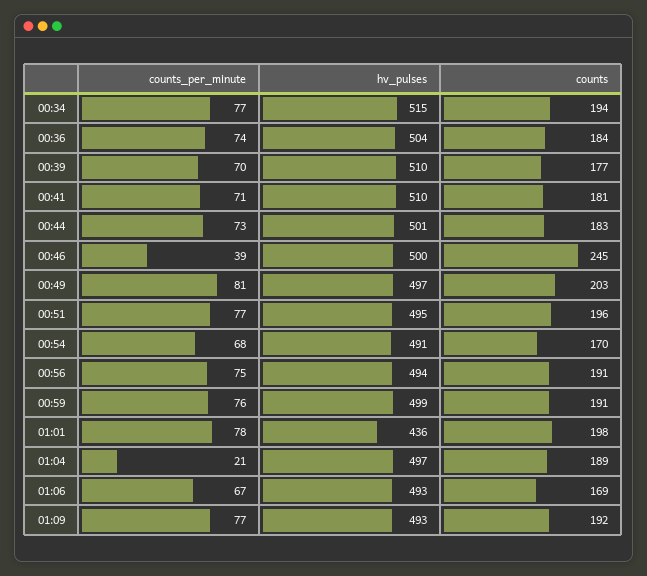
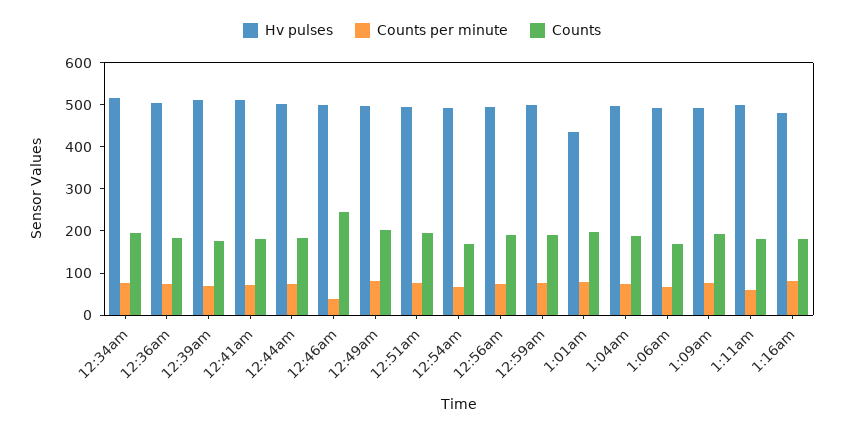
counts_per_minute, 01:04: 21 -> 80
hv_pulses, 1:11am: none -> 500
counts_per_minute, 1:11am: none -> 60
counts, 1:11am: none -> 180
hv_pulses, 1:16am: none -> 480
counts_per_minute, 1:16am: none -> 80
counts, 1:16am: none -> 180

